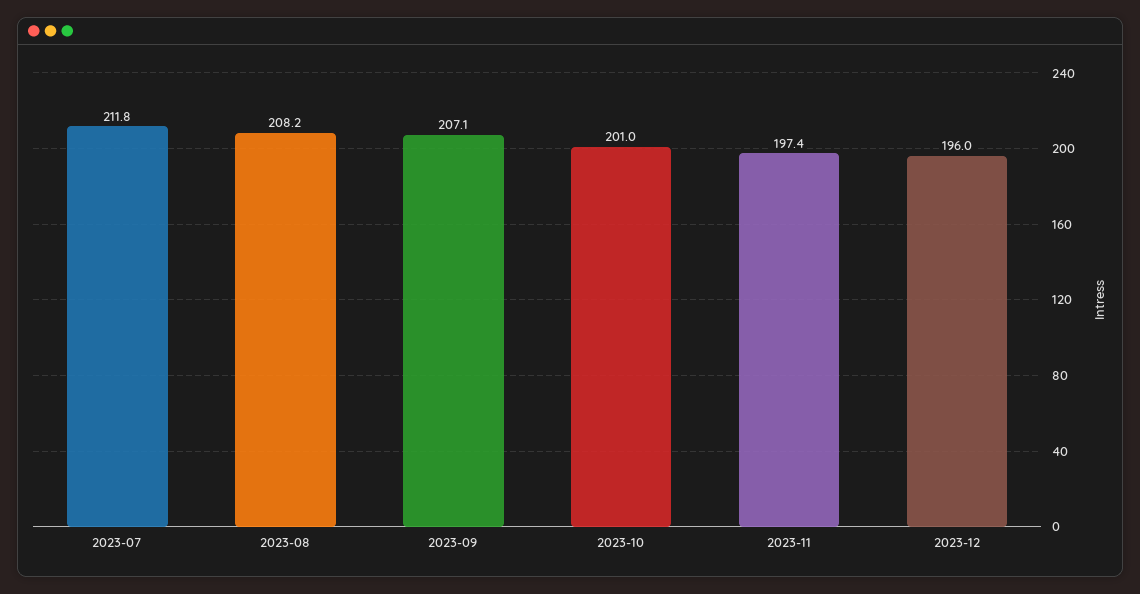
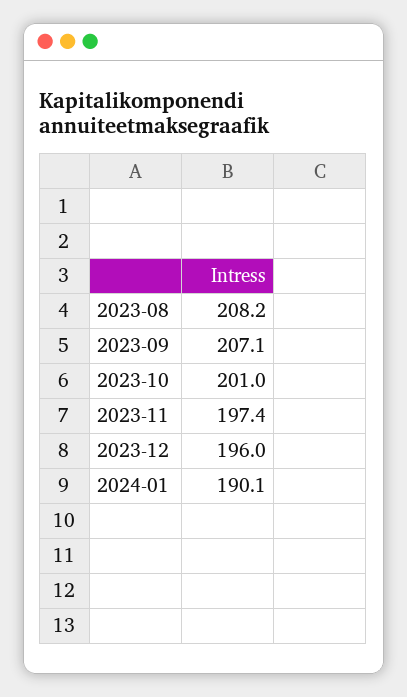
2023-07: 211.8 -> none
2024-01: none -> 190.1

